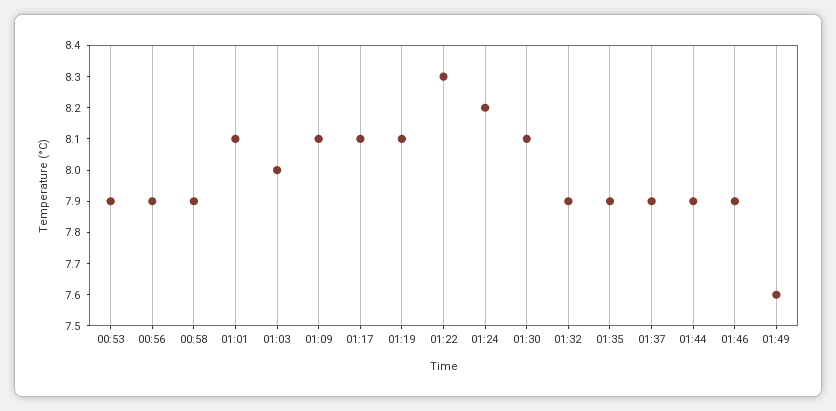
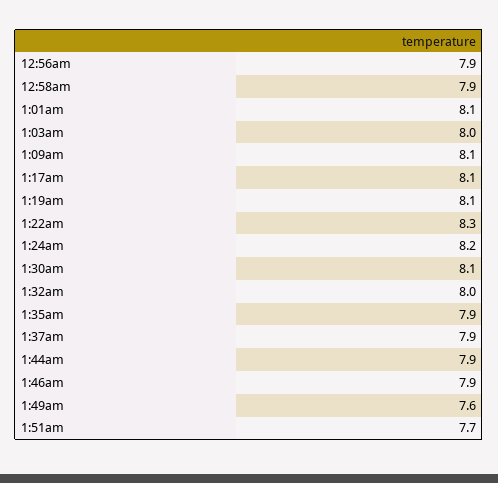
00:53: 7.9 -> none
01:32: 7.9 -> 8
1:51am: none -> 7.7

